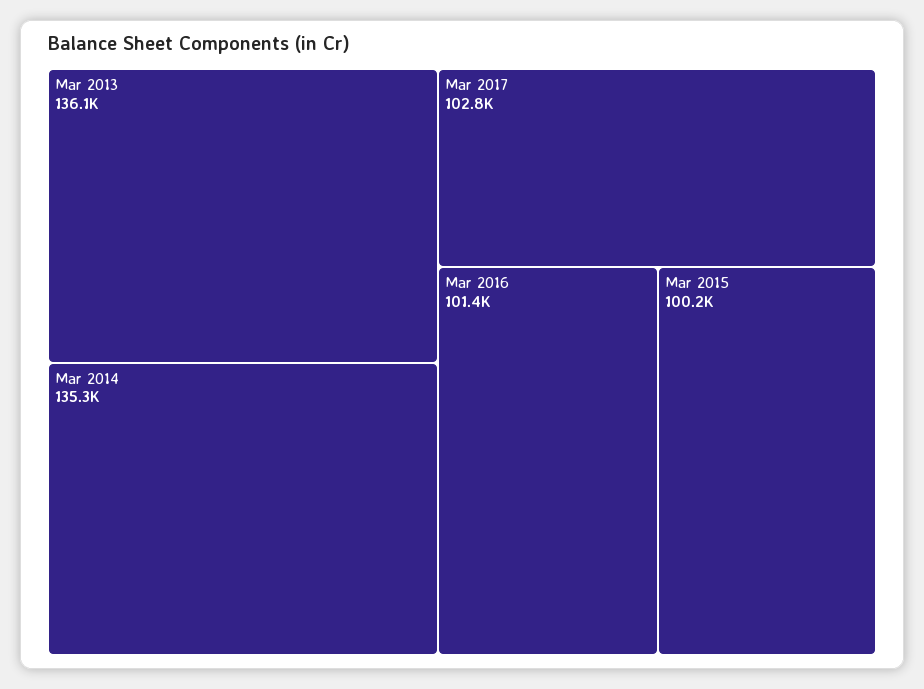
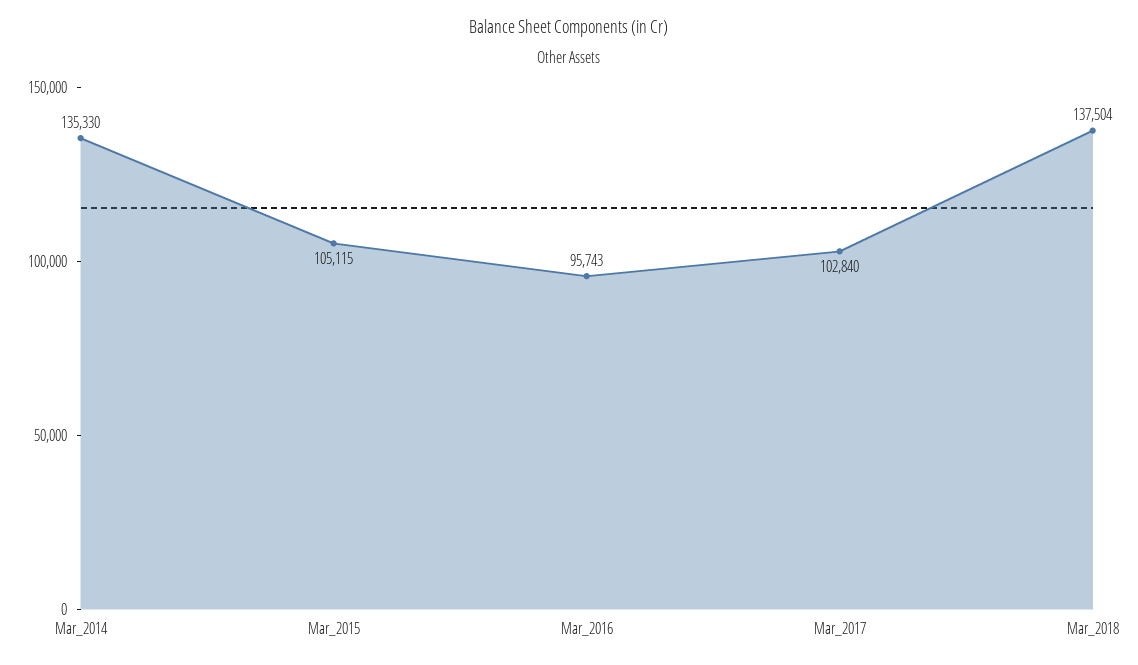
Mar 2013: 136100 -> none
Mar 2016: 101400 -> 95743
Mar 2015: 100200 -> 105115
Mar_2018: none -> 137504

